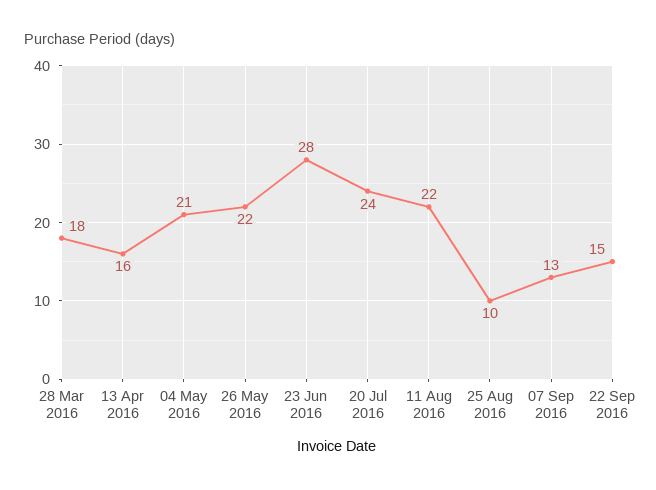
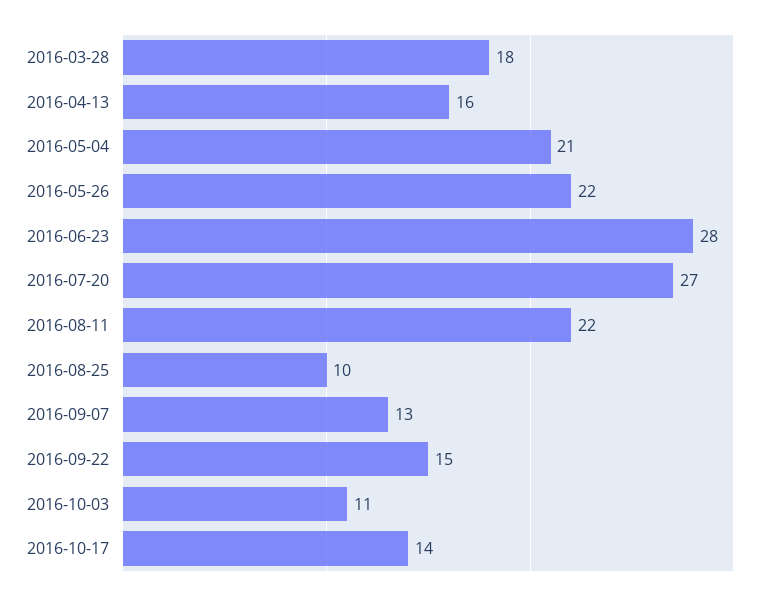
20 Jul 2016: 24 -> 27
2016-10-03: none -> 11
2016-10-17: none -> 14

